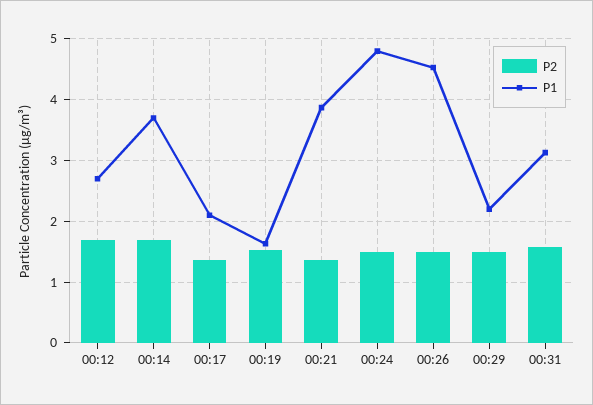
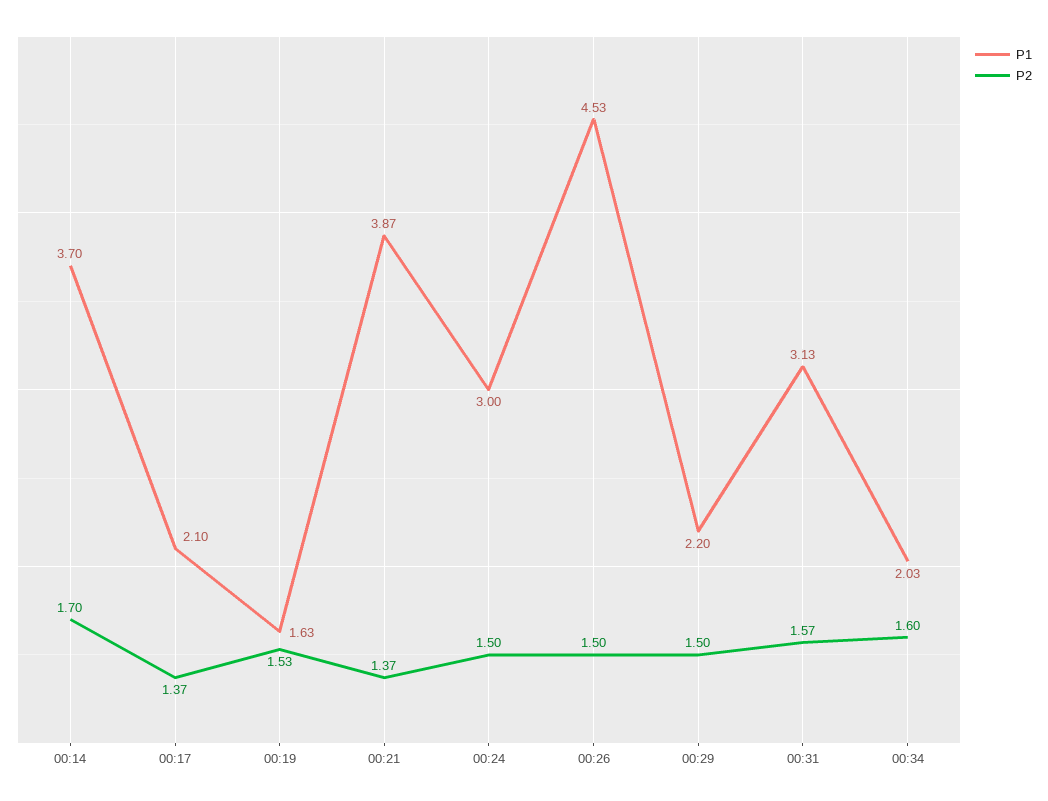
P2, 00:12: 1.7 -> none
P1, 00:12: 2.7 -> none
P1, 00:24: 4.8 -> 3
P1, 00:34: none -> 2.03
P2, 00:34: none -> 1.6

